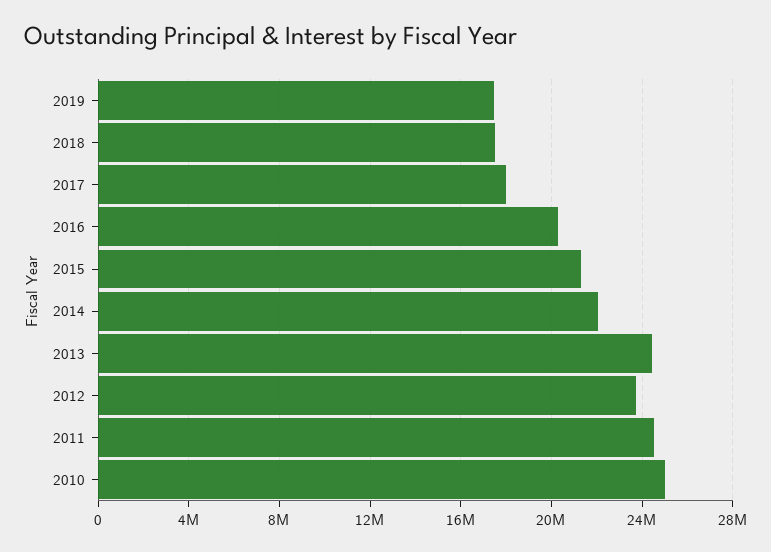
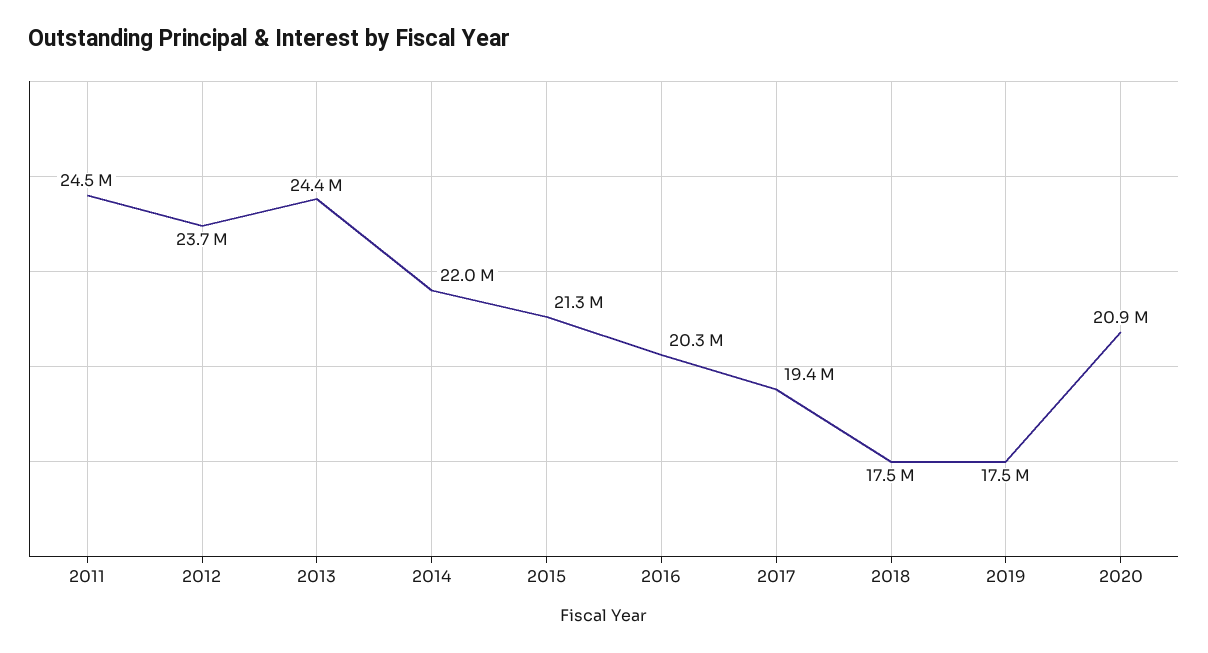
2017: 18000000 -> 19400000
2010: 25000000 -> none
2020: none -> 20900000

